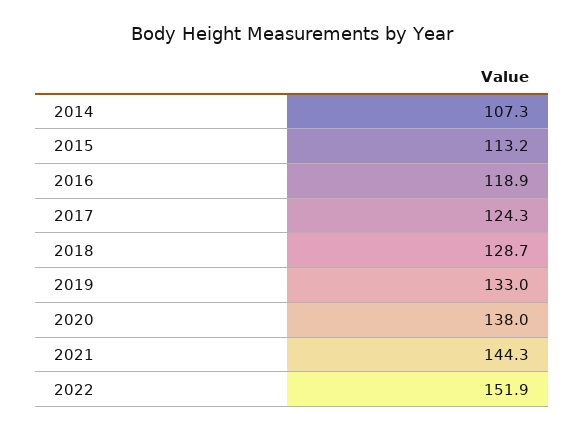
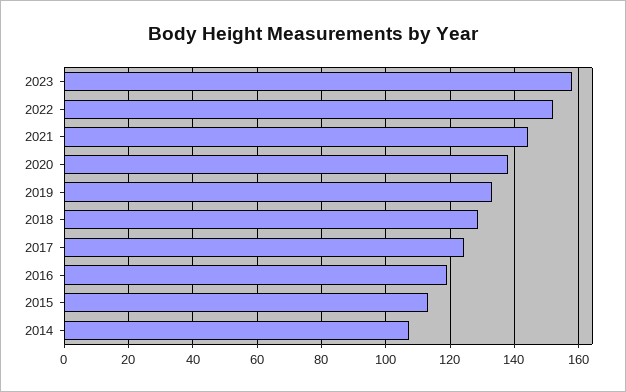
2023: none -> 158

